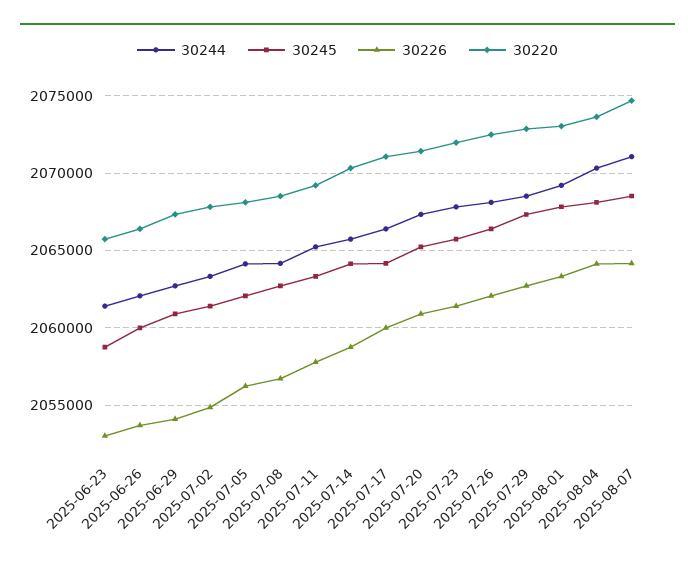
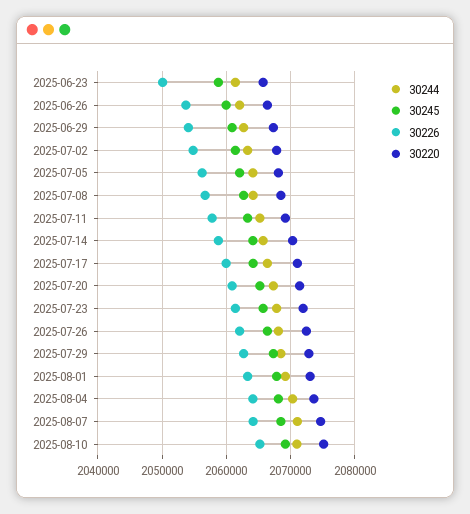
30226, 2025-06-23: 2053000 -> 2050000
30244, 2025-08-10: none -> 2071000
30245, 2025-08-10: none -> 2069000
30226, 2025-08-10: none -> 2065000
30220, 2025-08-10: none -> 2075000

